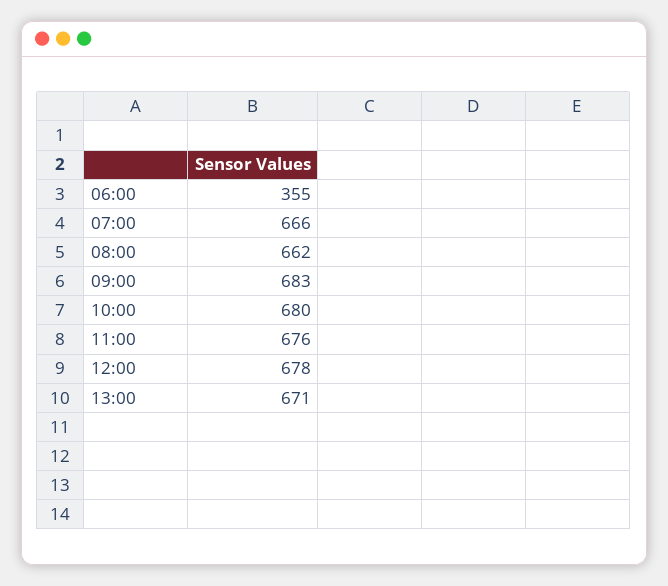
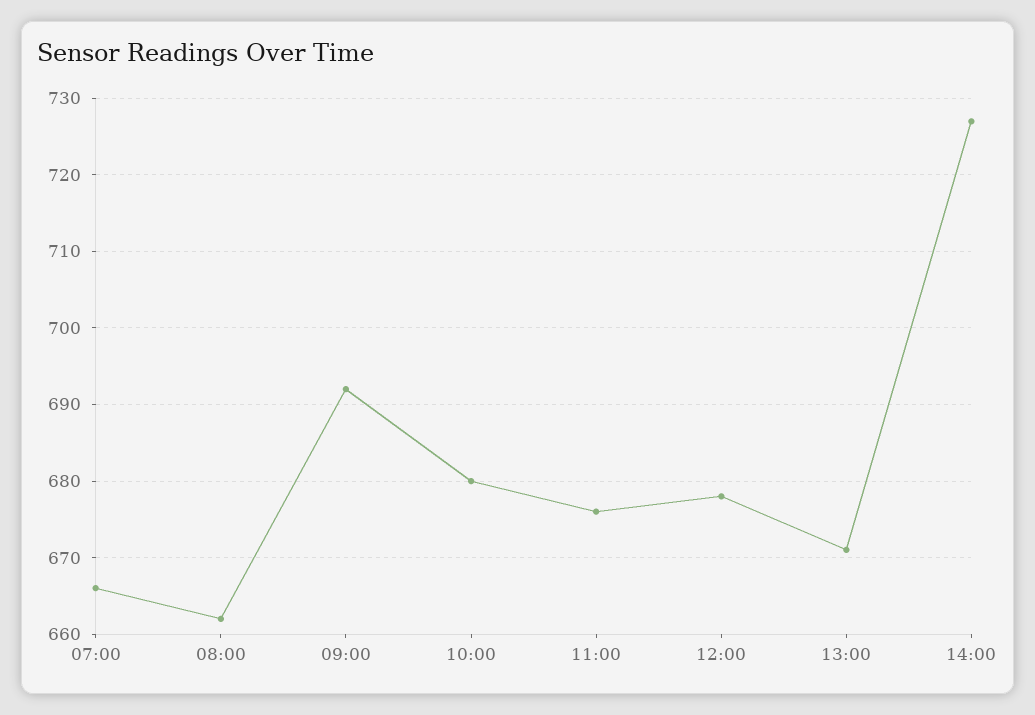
06:00: 355 -> none
09:00: 683 -> 692
14:00: none -> 727

